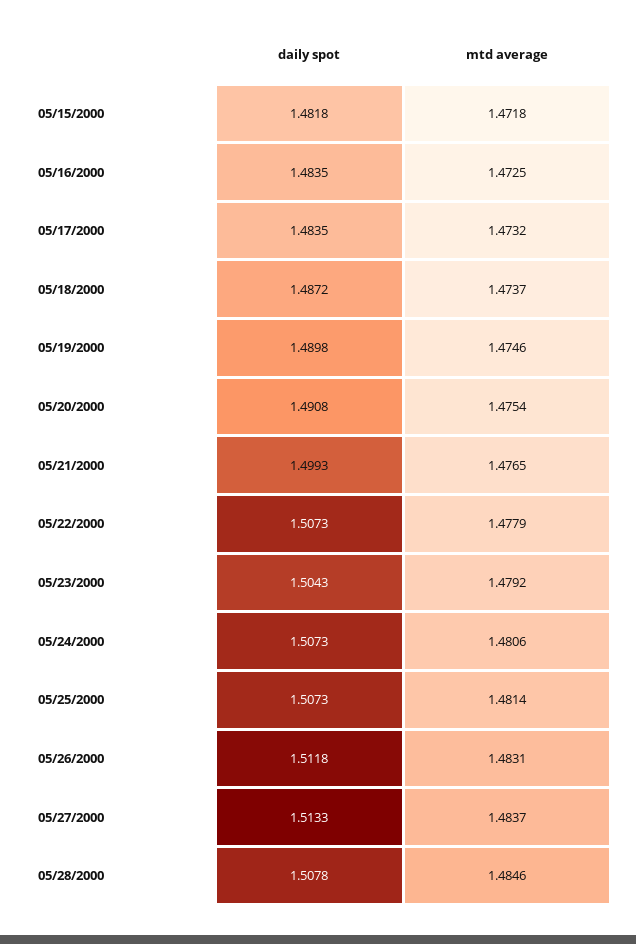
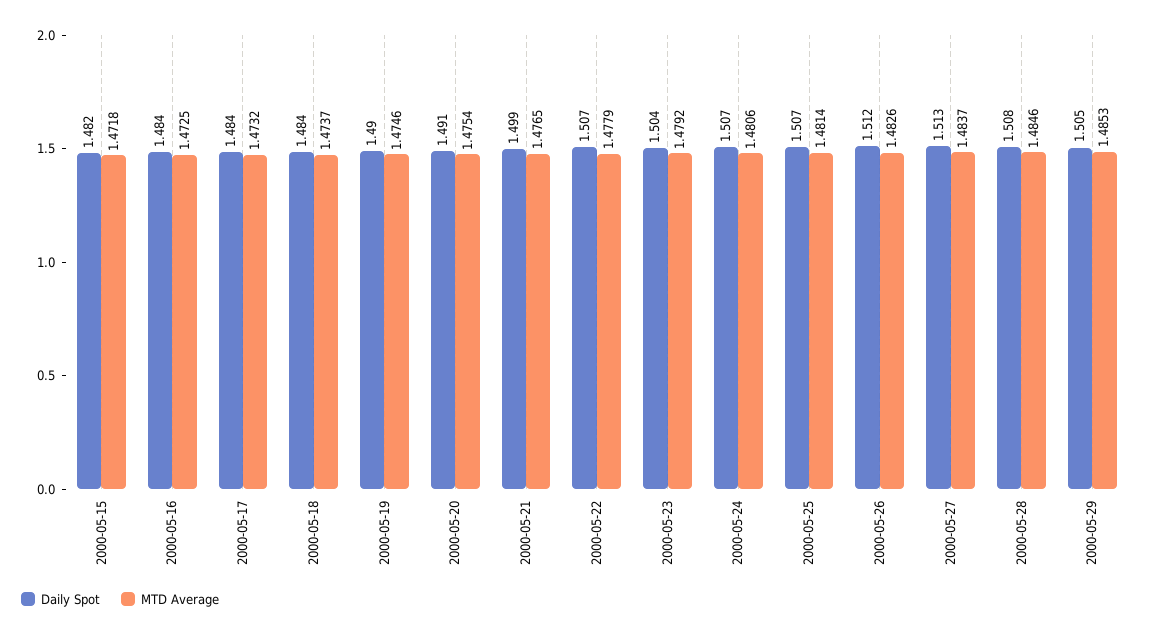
daily spot, 05/18/2000: 1.4872 -> 1.484
mtd average, 05/26/2000: 1.4831 -> 1.4826
daily spot, 2000-05-29: none -> 1.505
mtd average, 2000-05-29: none -> 1.4853

